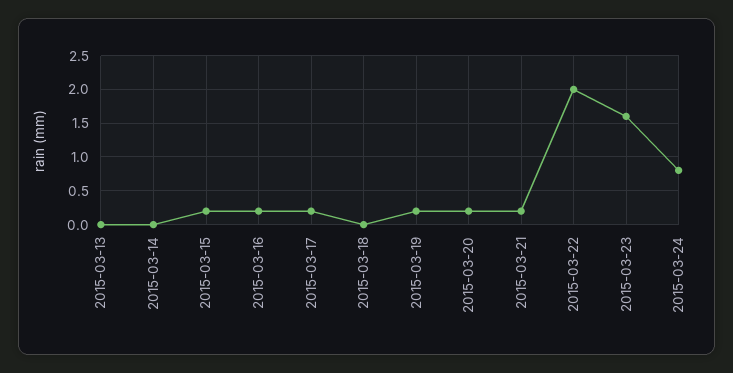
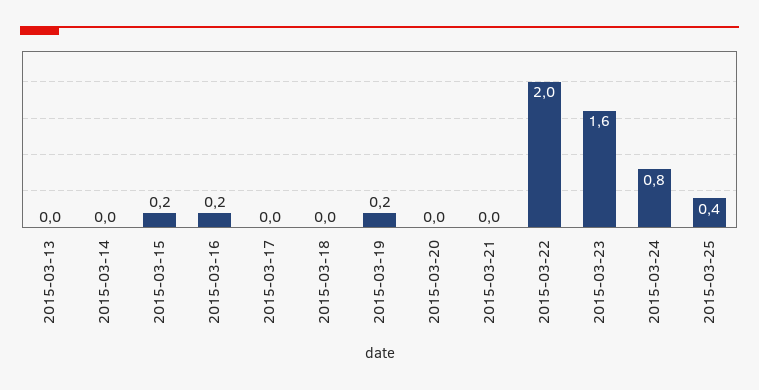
2015-03-17: 0.2 -> 0
2015-03-20: 0.2 -> 0
2015-03-21: 0.2 -> 0
2015-03-25: none -> 0.4

